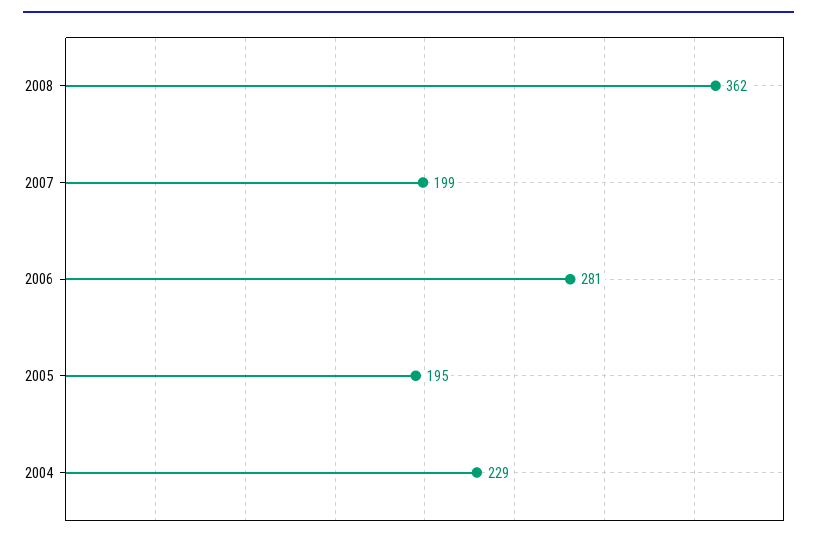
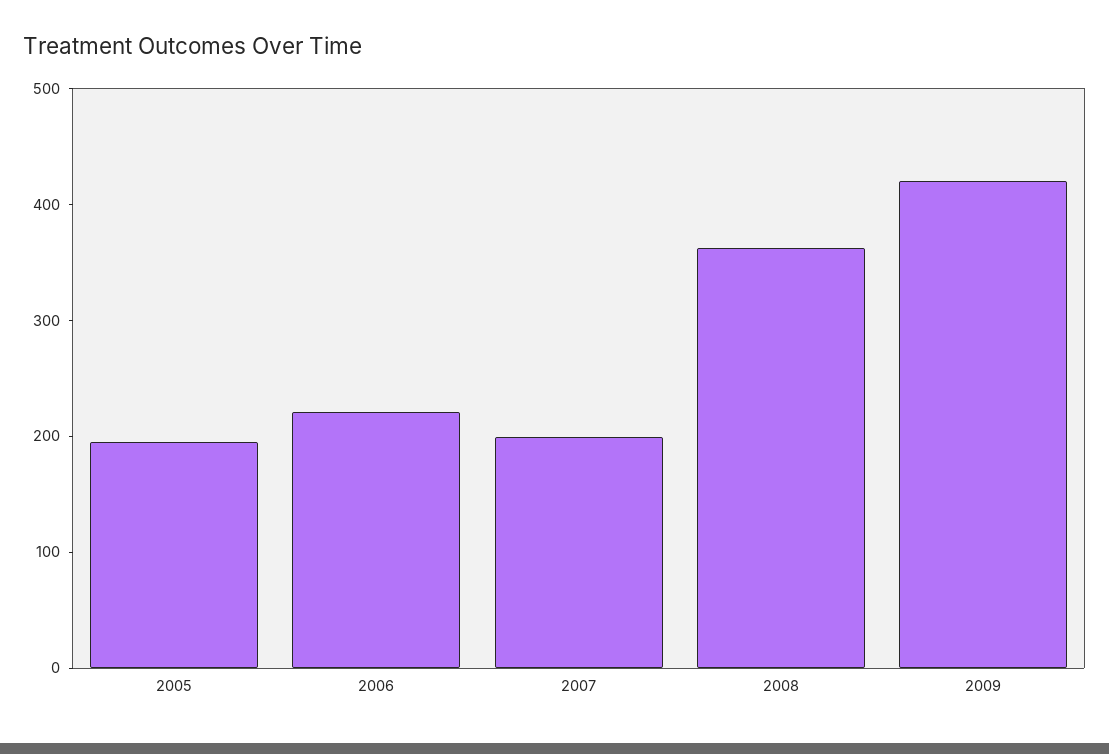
2006: 281 -> 220
2004: 229 -> none
2009: none -> 420

